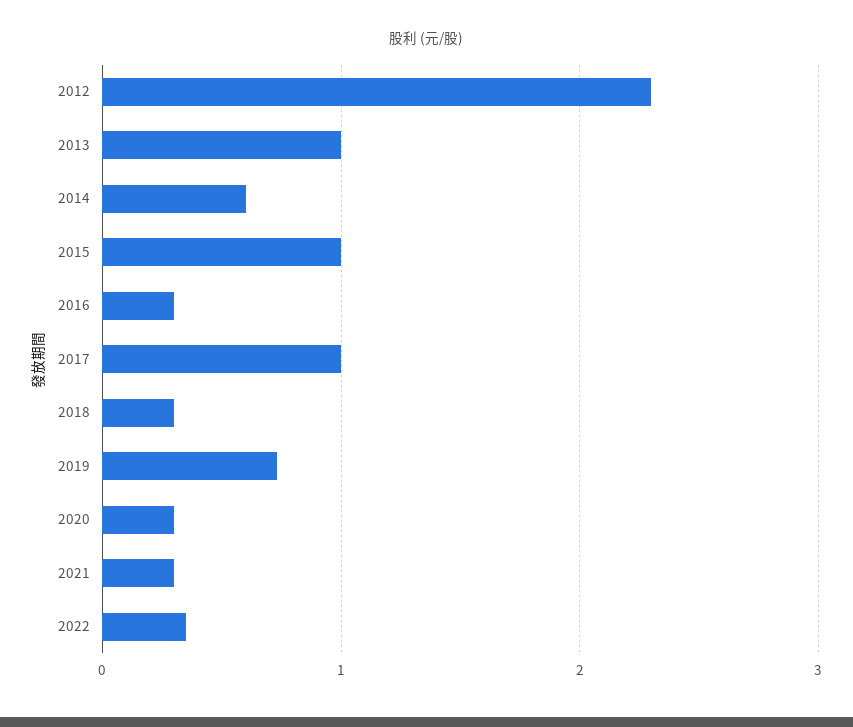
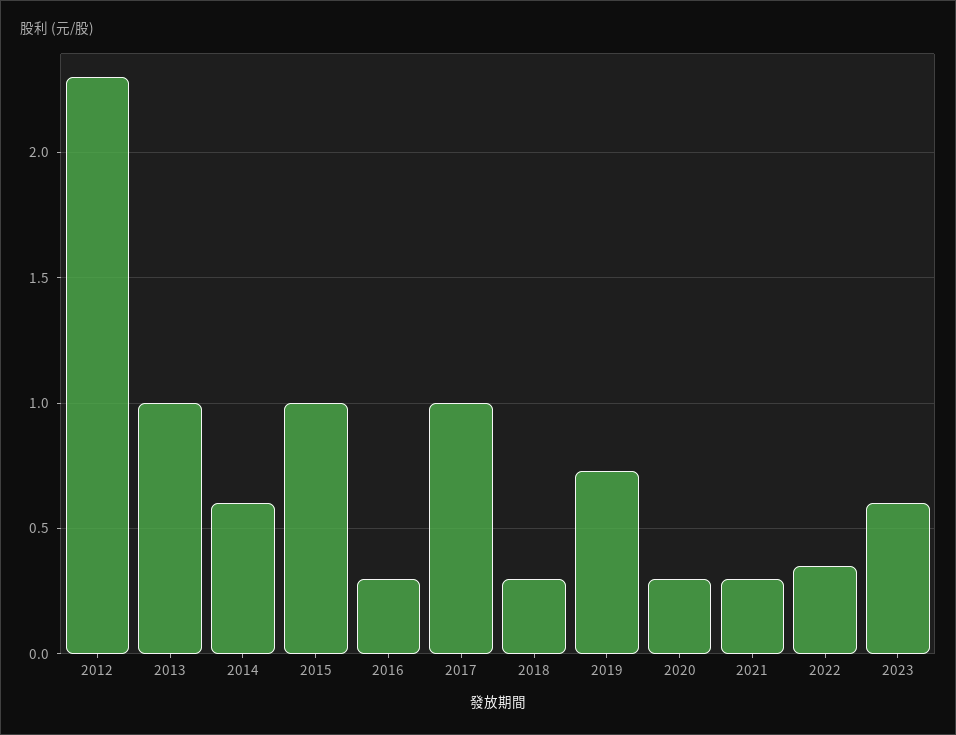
2023: none -> 0.6

